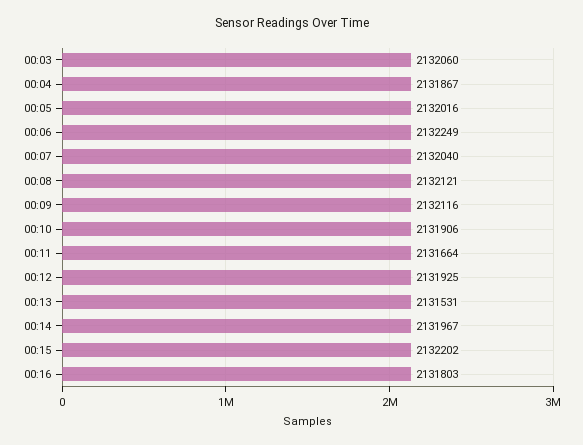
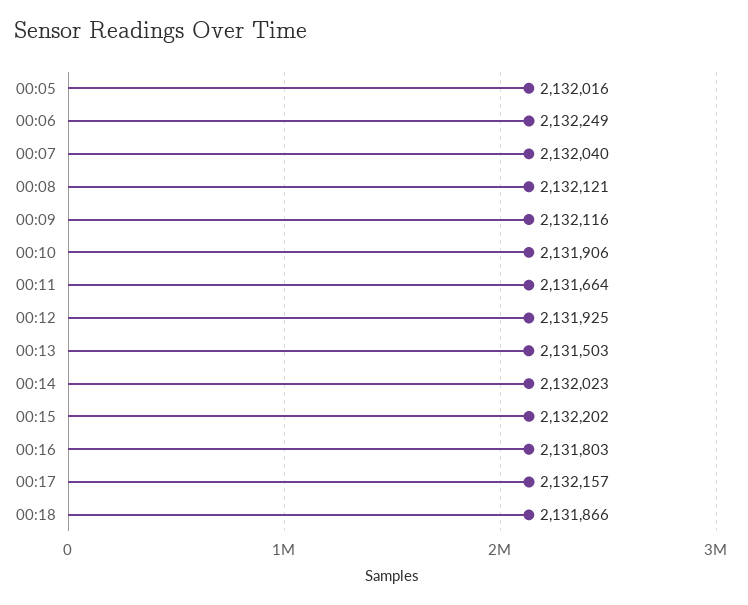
00:03: 2132060 -> none
00:04: 2131867 -> none
00:13: 2131531 -> 2131503
00:14: 2131967 -> 2132023
00:17: none -> 2132157
00:18: none -> 2131866

